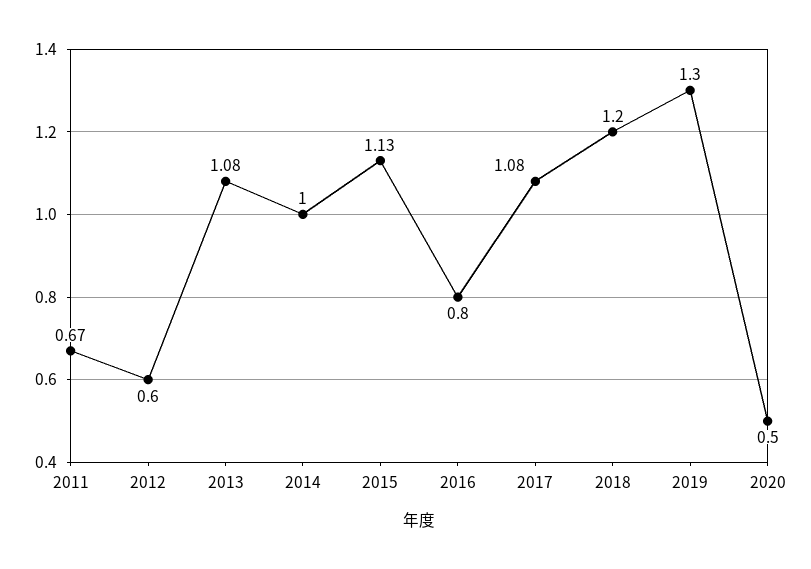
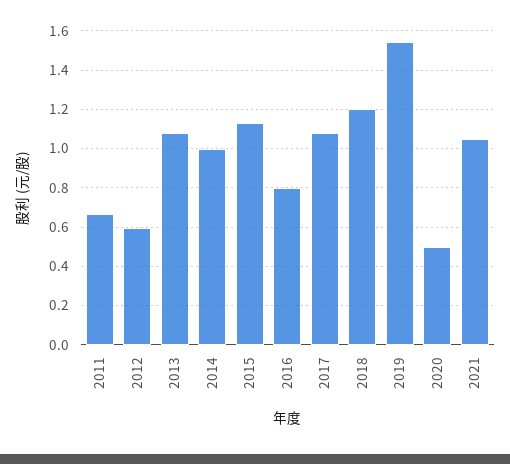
2019: 1.3 -> 1.55
2021: none -> 1.05

